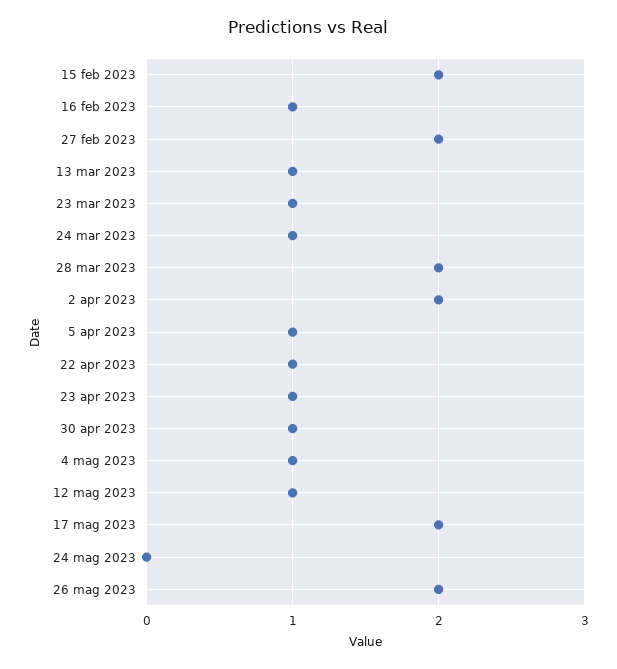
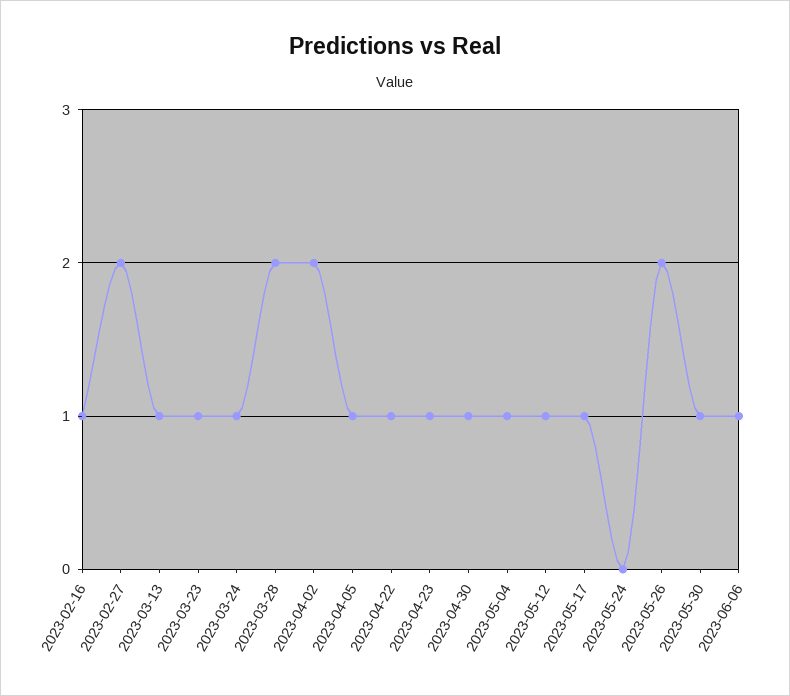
15 feb 2023: 2 -> none
17 mag 2023: 2 -> 1
2023-05-30: none -> 1
2023-06-06: none -> 1

